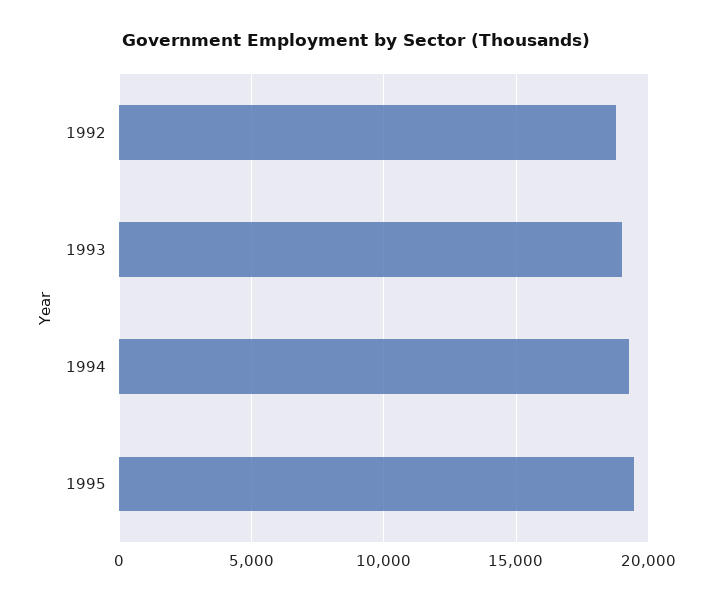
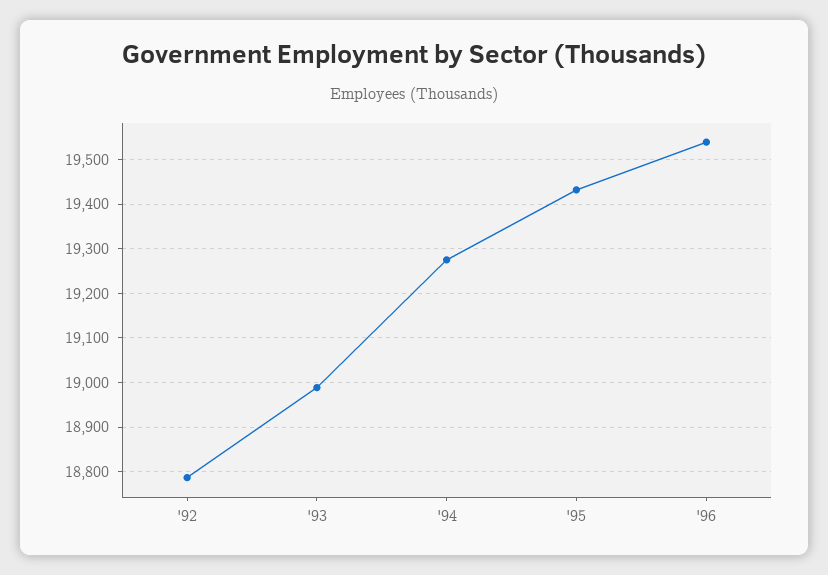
'96: none -> 19540

